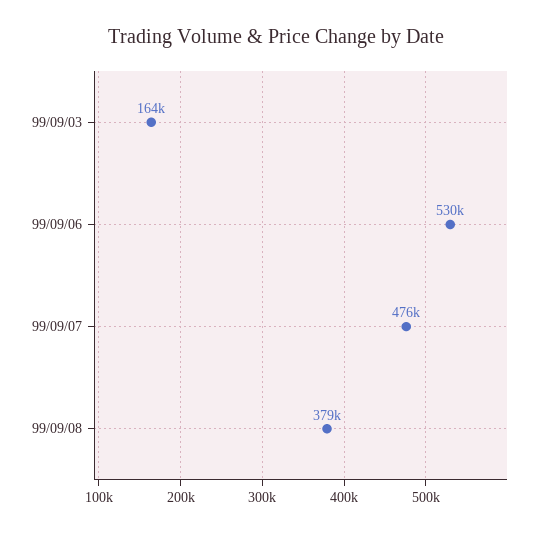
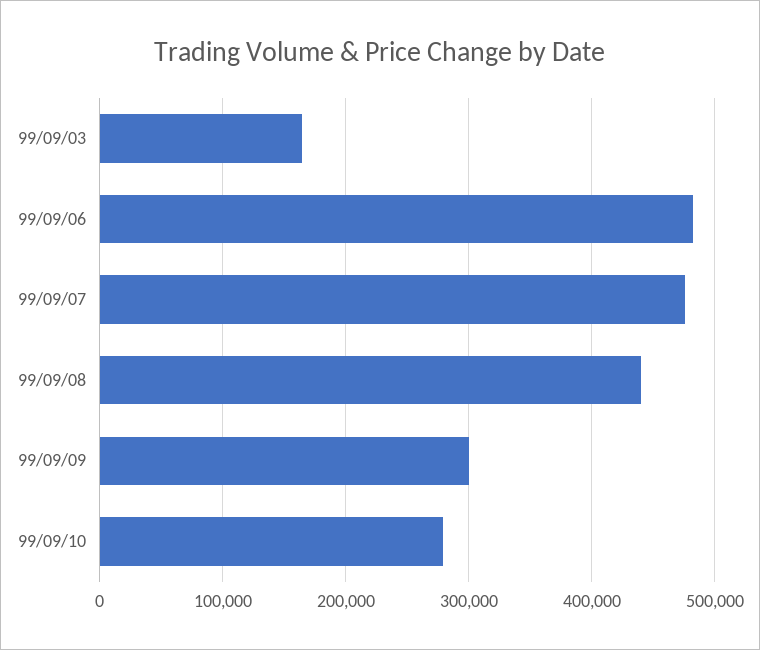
99/09/06: 530000 -> 480000
99/09/08: 379000 -> 440000
99/09/09: none -> 300000
99/09/10: none -> 280000

